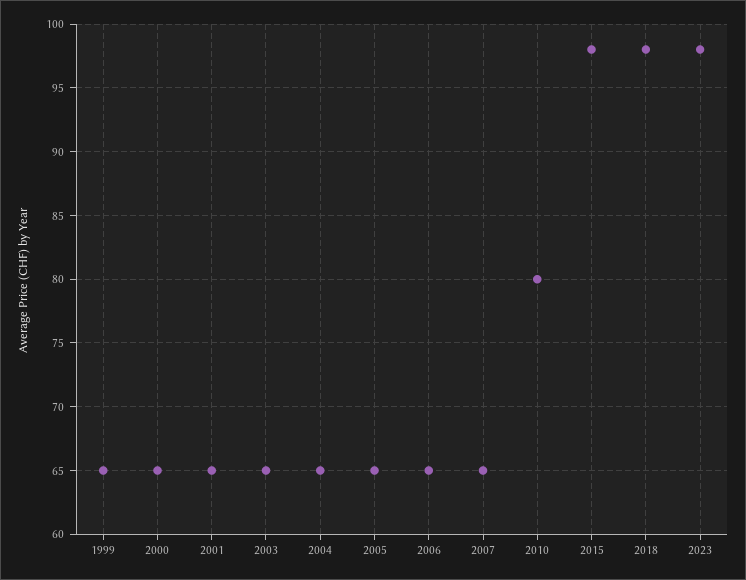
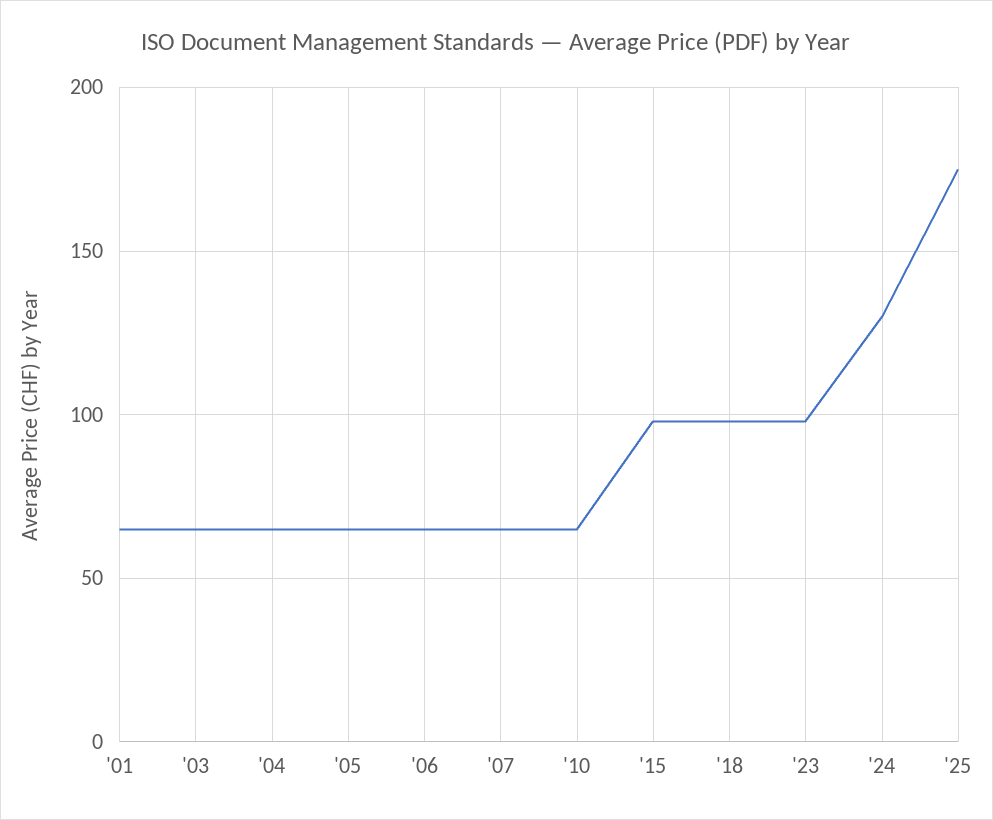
1999: 65 -> none
2000: 65 -> none
2010: 80 -> 65
'24: none -> 130
'25: none -> 175

